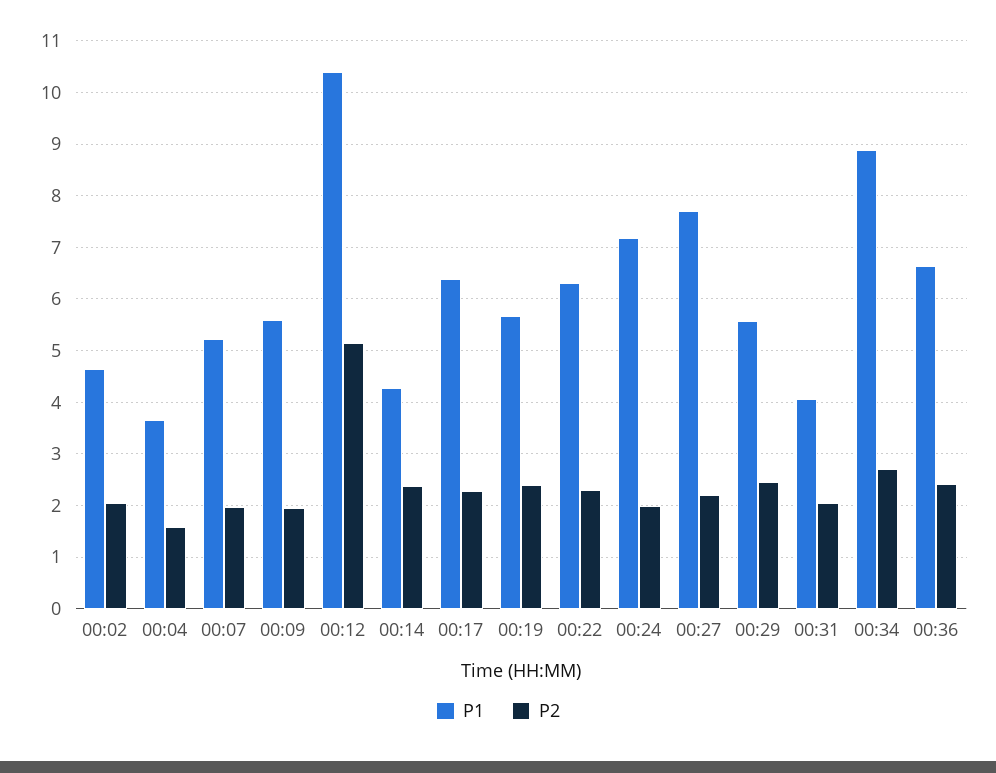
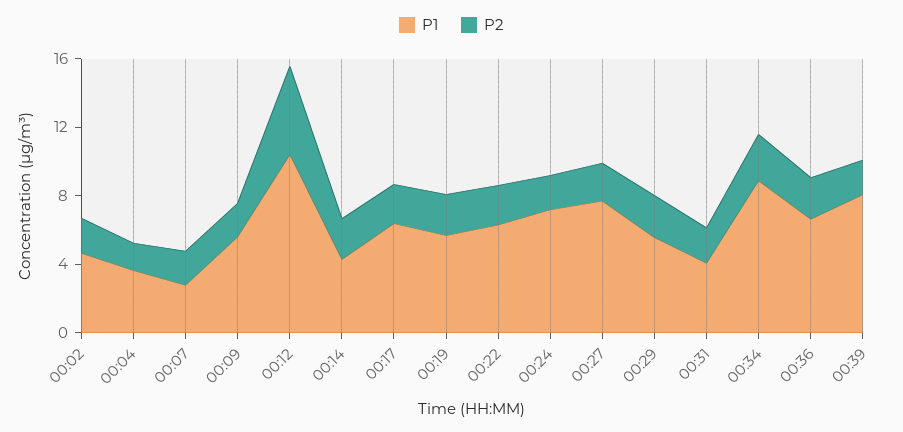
P1, 00:07: 5.2 -> 3
P1, 00:39: none -> 8
P2, 00:39: none -> 2

